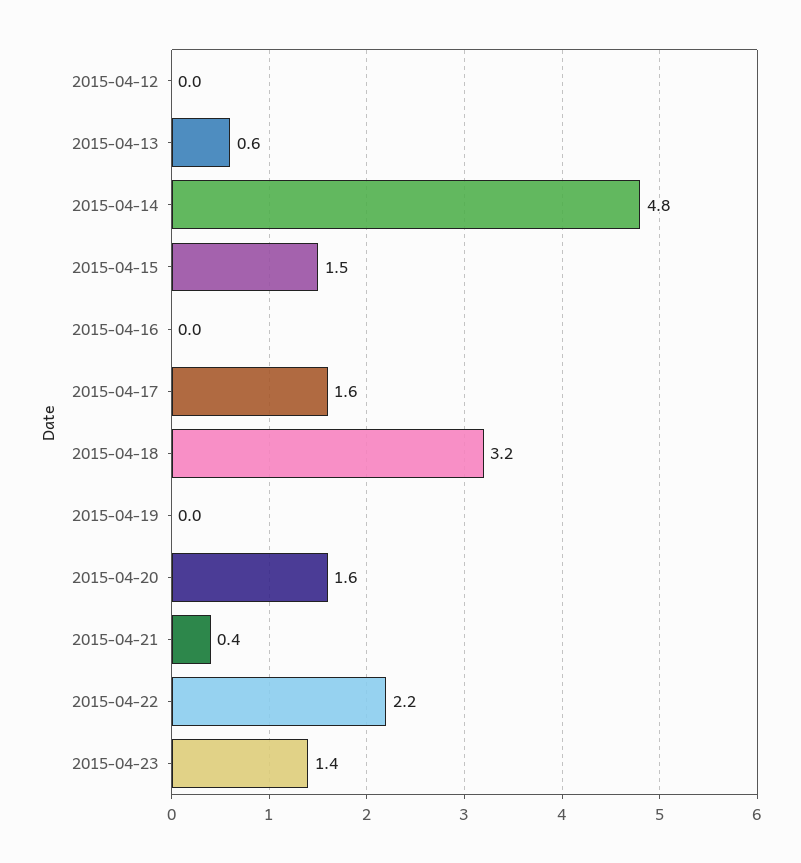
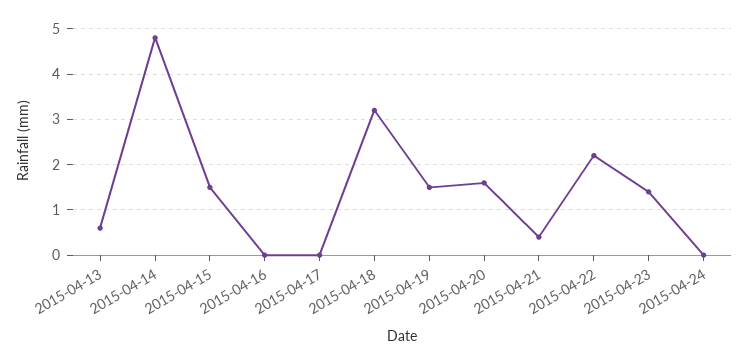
2015-04-12: 0 -> none
2015-04-17: 1.6 -> 0
2015-04-19: 0 -> 1.5
2015-04-24: none -> 0

